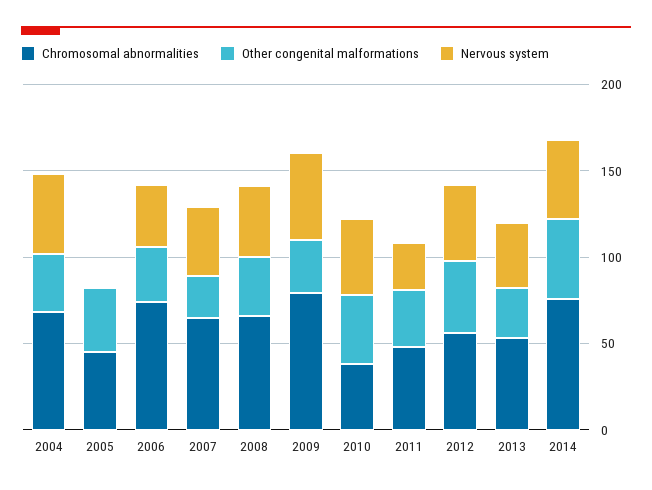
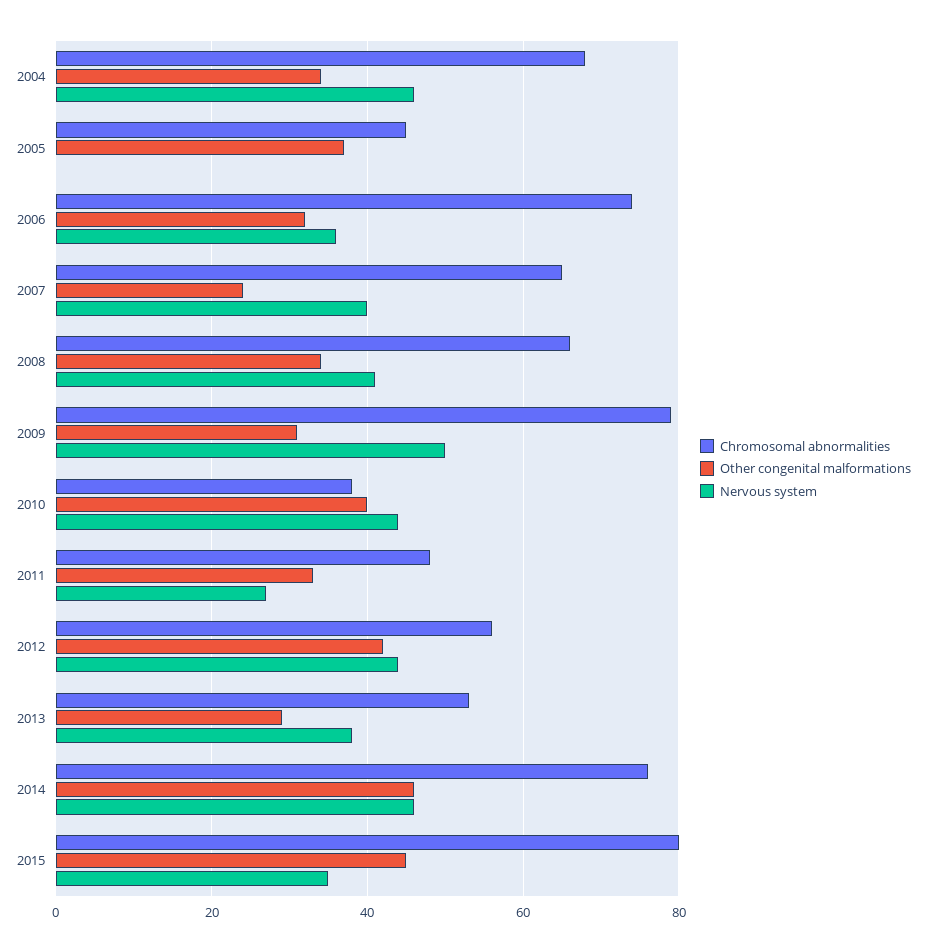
Chromosomal abnormalities, 2015: none -> 80
Other congenital malformations, 2015: none -> 45
Nervous system, 2015: none -> 35

